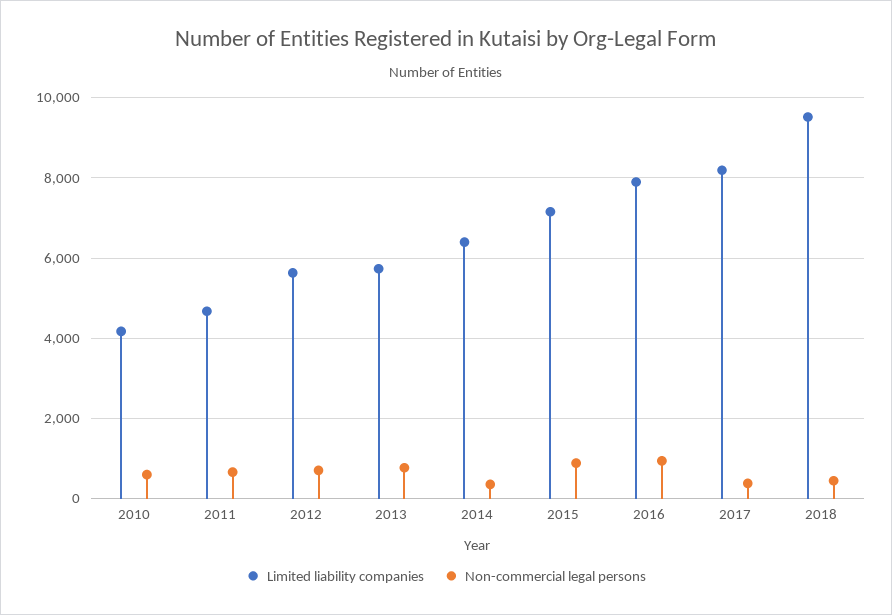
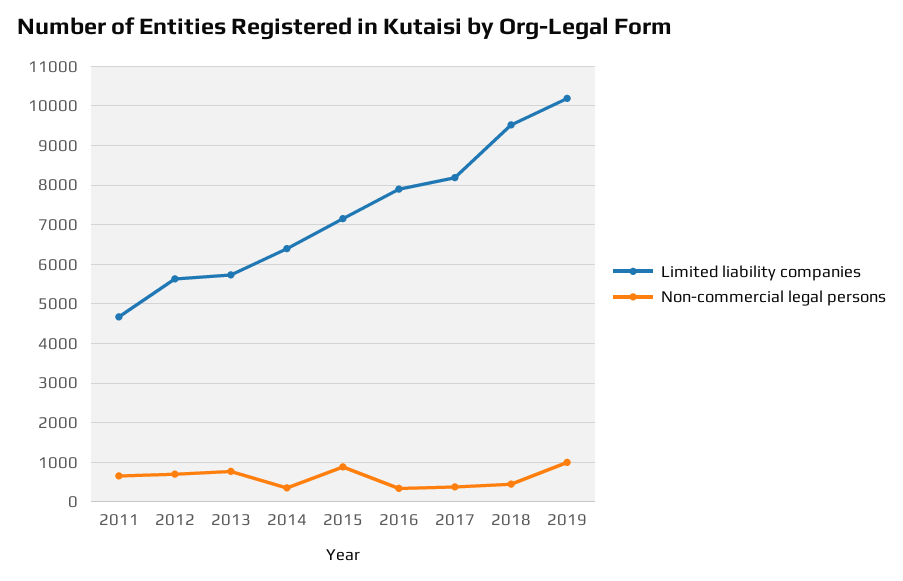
Limited liability companies, 2010: 4200 -> none
Non-commercial legal persons, 2010: 600 -> none
Non-commercial legal persons, 2016: 1000 -> 400
Limited liability companies, 2019: none -> 10200
Non-commercial legal persons, 2019: none -> 1000

